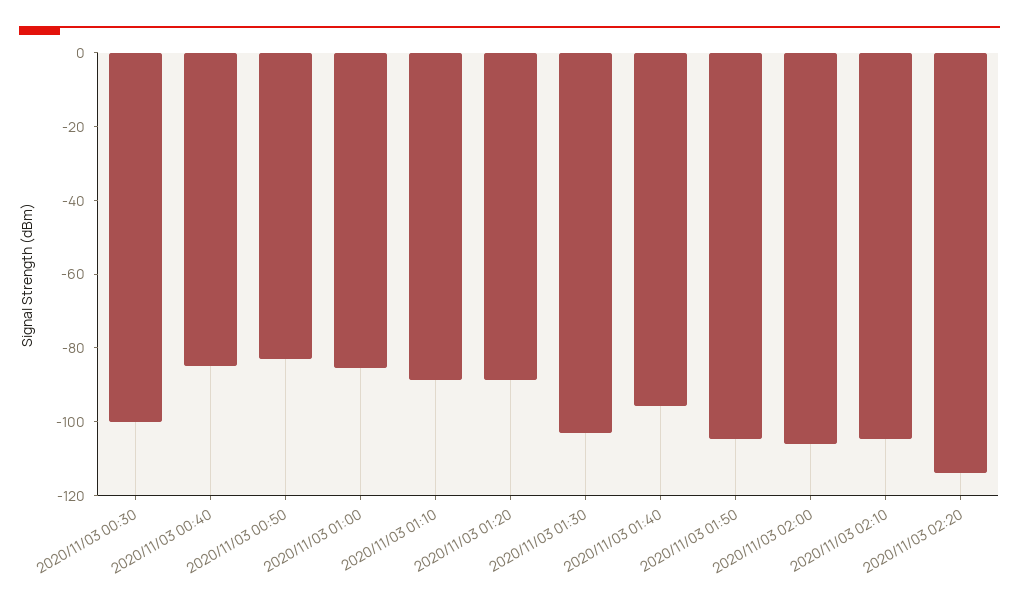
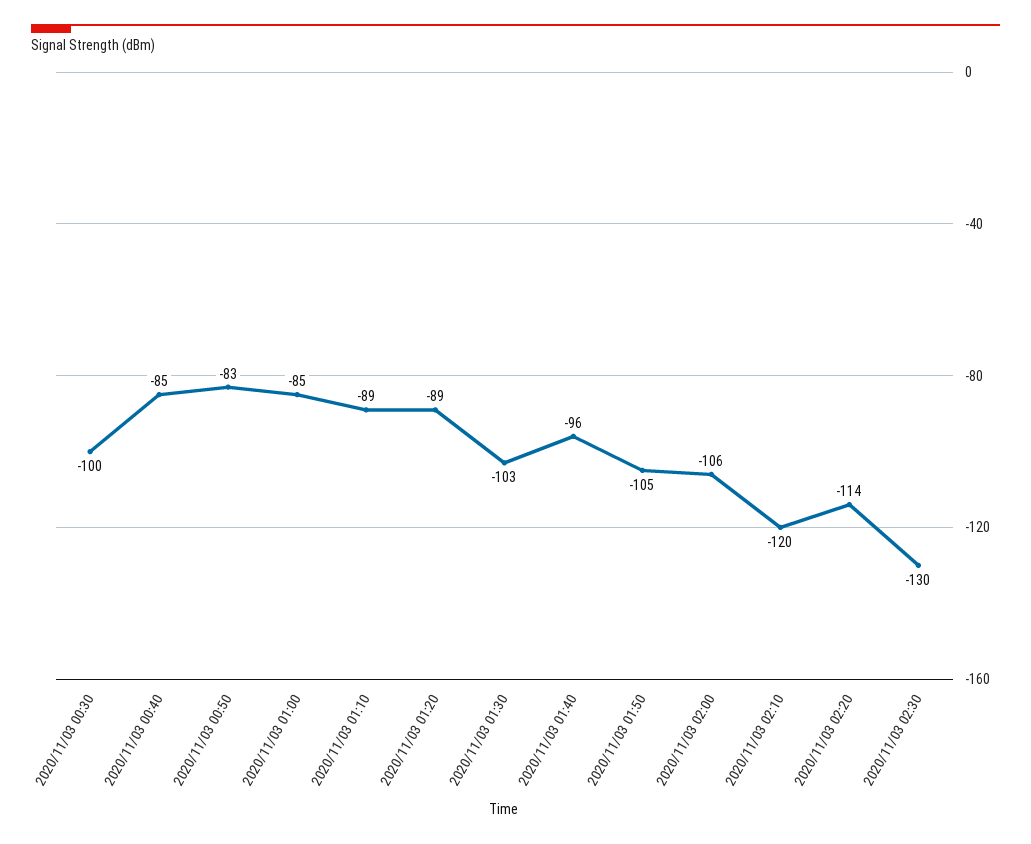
2020/11/03 02:10: -105 -> -120
2020/11/03 02:30: none -> -130

